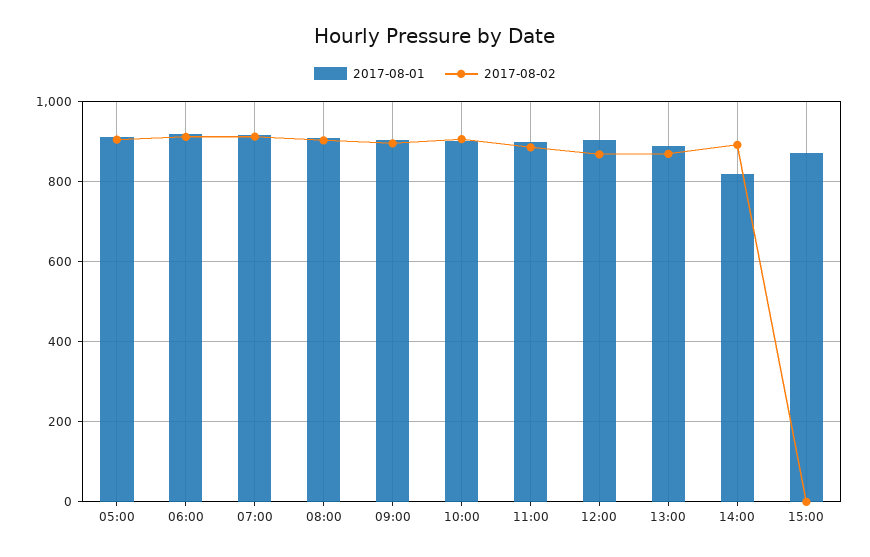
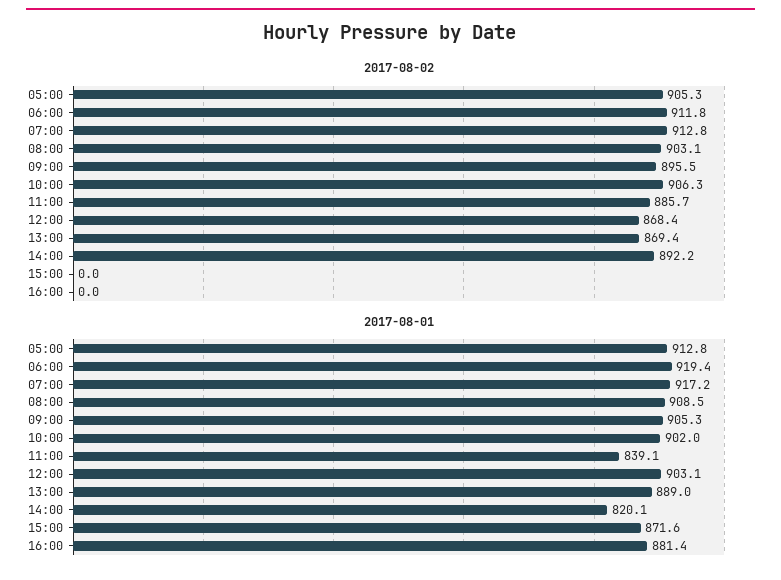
2017-08-01, 11:00: 900 -> 839.1
2017-08-02, 16:00: none -> 0
2017-08-01, 16:00: none -> 881.4

